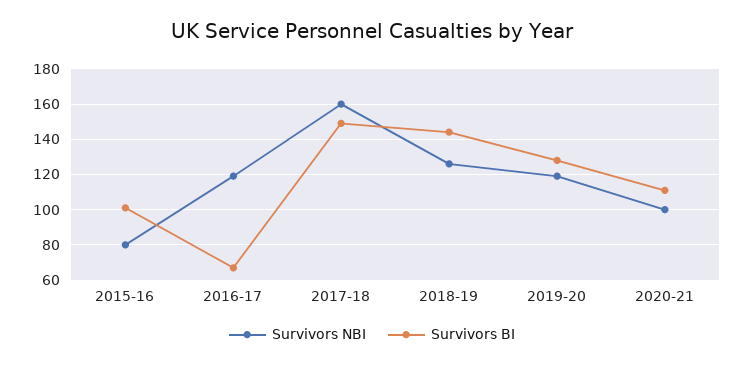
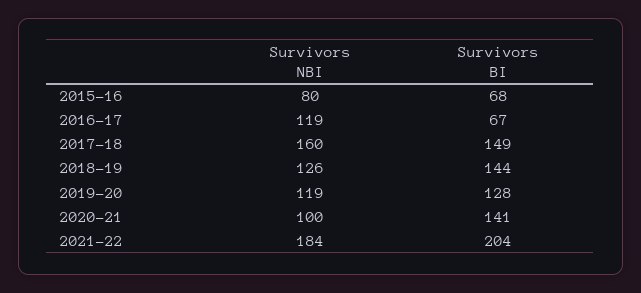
Survivors BI, 2015-16: 100 -> 68
Survivors BI, 2020-21: 110 -> 141
Survivors NBI, 2021-22: none -> 184
Survivors BI, 2021-22: none -> 204

